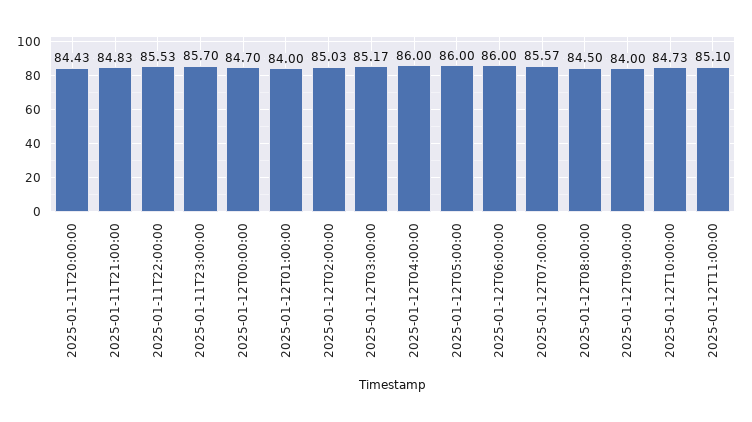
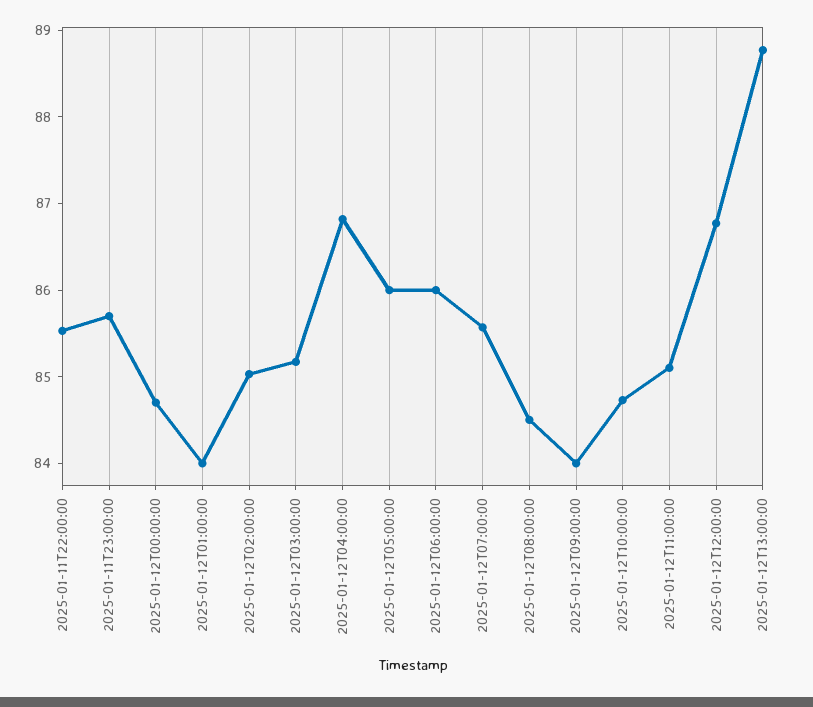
2025-01-11T20:00:00: 84.43 -> none
2025-01-11T21:00:00: 84.83 -> none
2025-01-12T04:00:00: 86 -> 86.8
2025-01-12T12:00:00: none -> 86.8
2025-01-12T13:00:00: none -> 88.8

